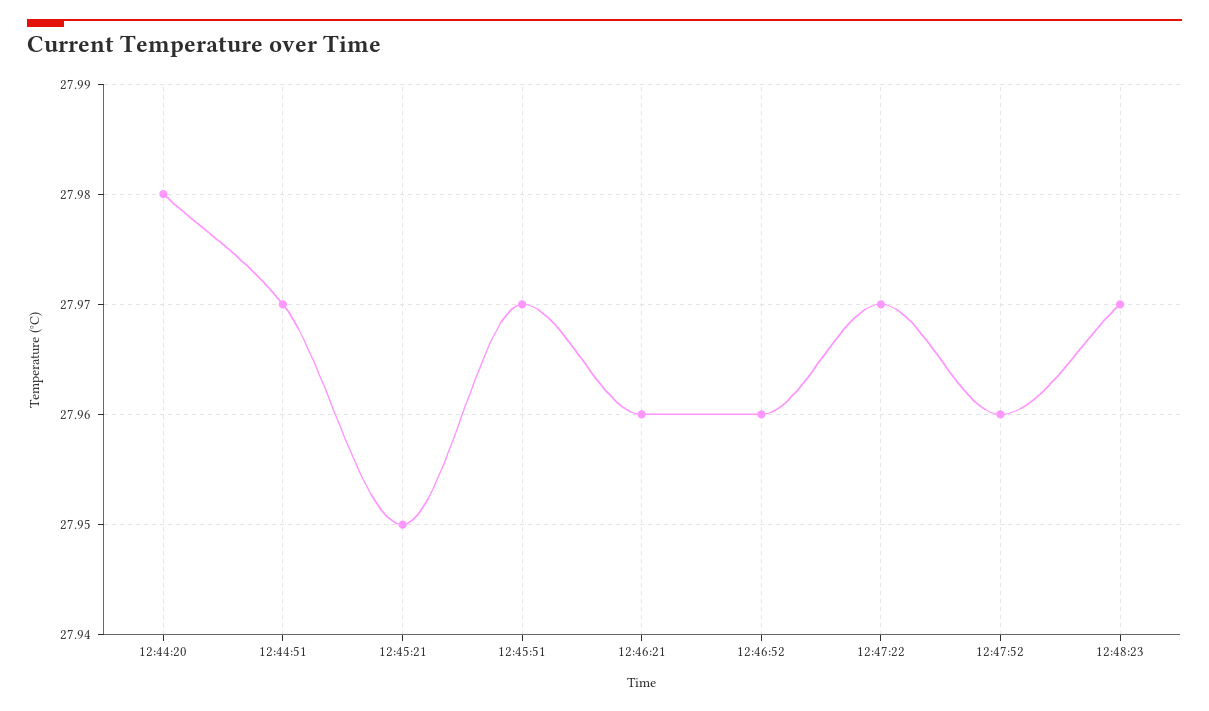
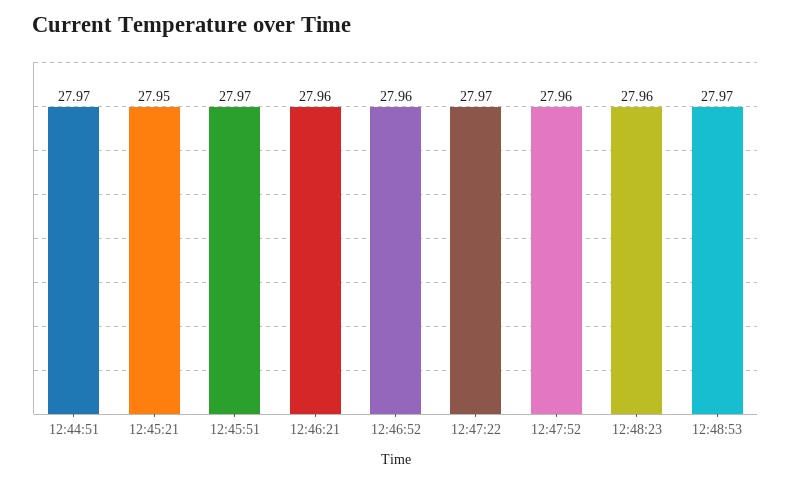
12:44:20: 27.98 -> none
12:48:23: 27.97 -> 27.96
12:48:53: none -> 27.97

